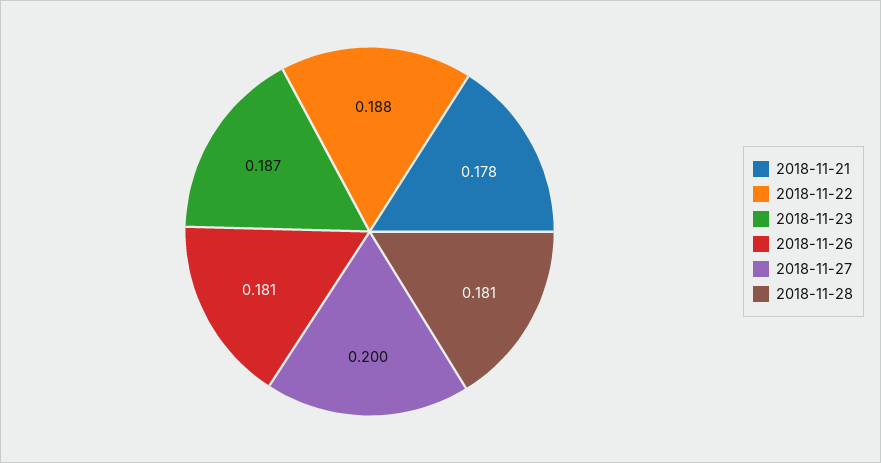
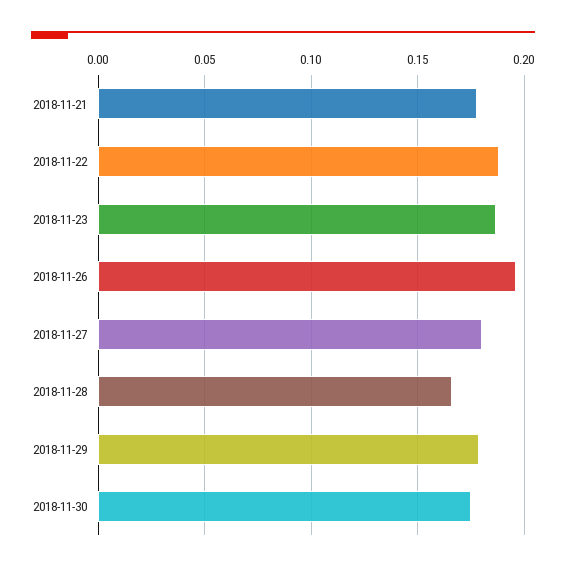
2018-11-26: 0.181 -> 0.195
2018-11-27: 0.2 -> 0.18
2018-11-28: 0.181 -> 0.165
2018-11-29: none -> 0.18
2018-11-30: none -> 0.175

